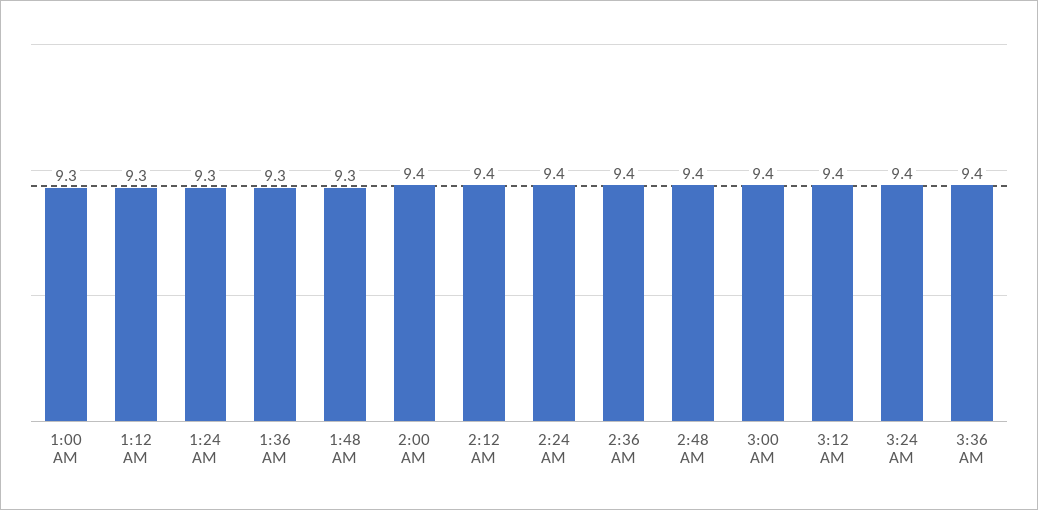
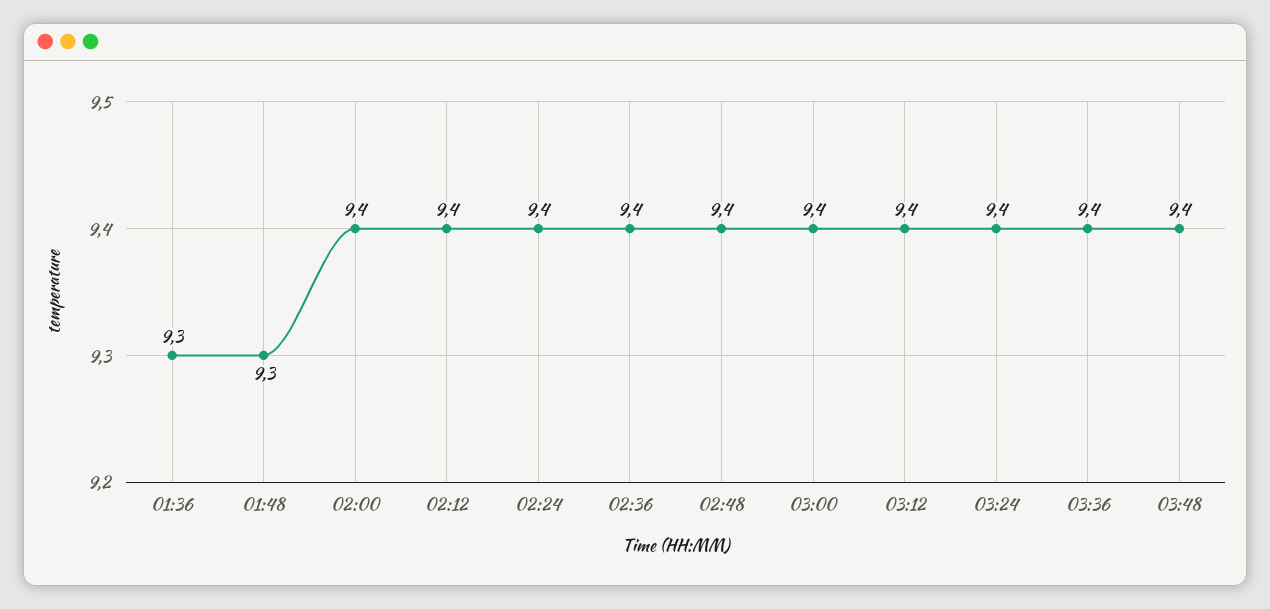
1:00 AM: 9.3 -> none
1:12 AM: 9.3 -> none
1:24 AM: 9.3 -> none
03:48: none -> 9.4

